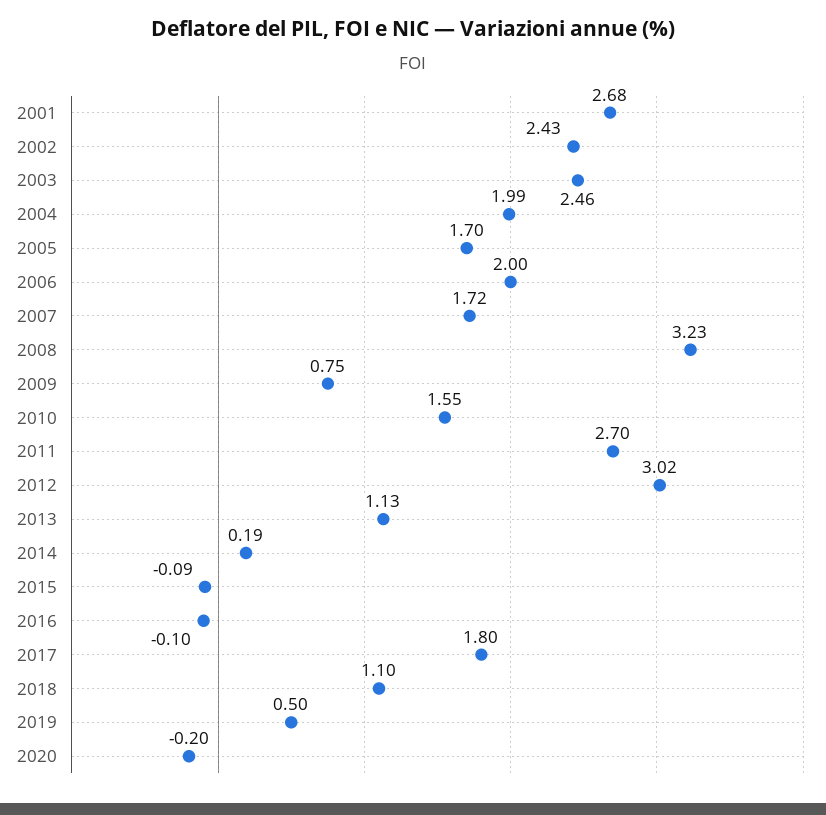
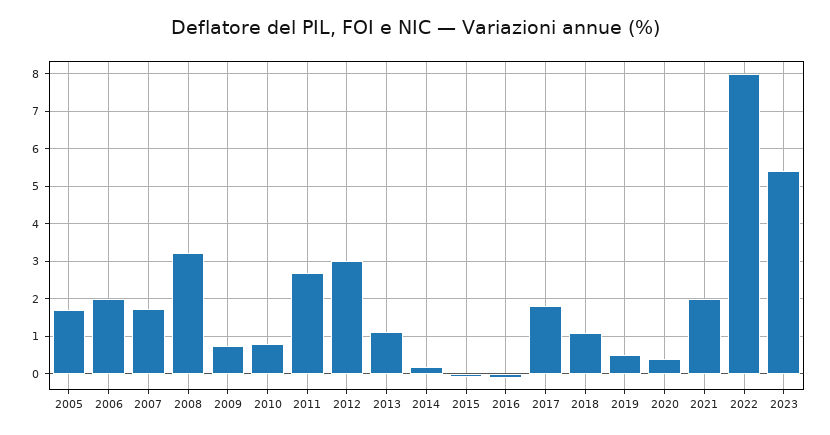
2001: 2.68 -> none
2002: 2.43 -> none
2003: 2.46 -> none
2004: 1.99 -> none
2010: 1.55 -> 0.8
2020: -0.2 -> 0.4
2021: none -> 2
2022: none -> 8
2023: none -> 5.4

